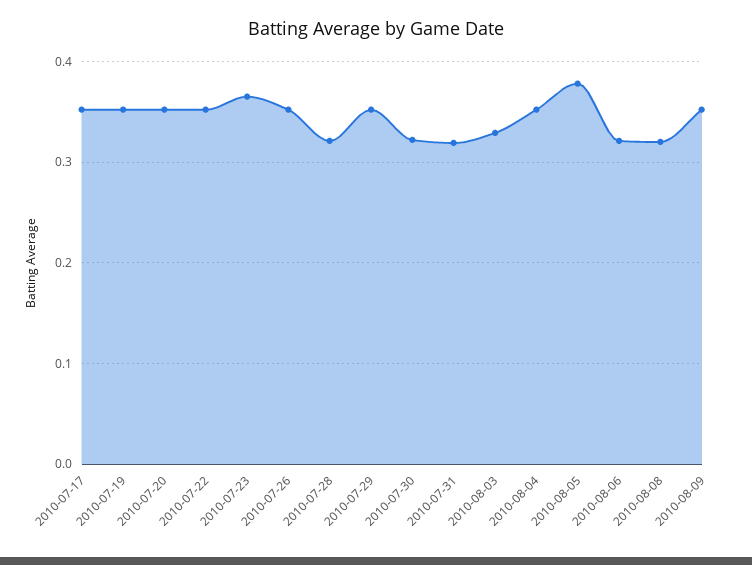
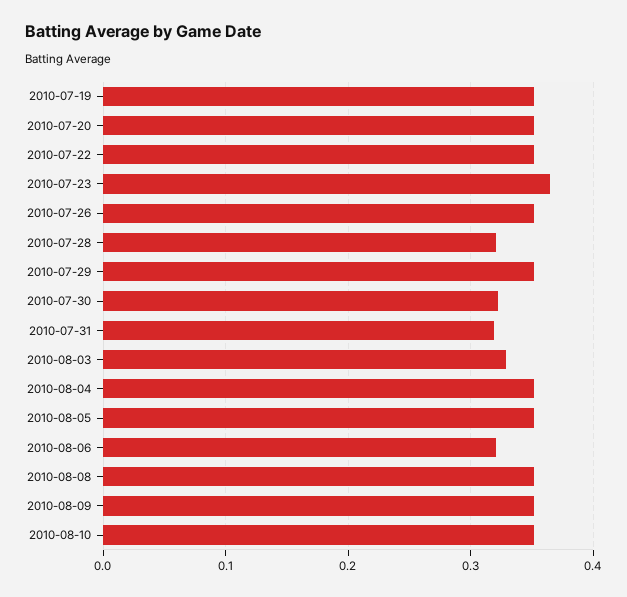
2010-07-17: 0.35 -> none
2010-08-05: 0.38 -> 0.35
2010-08-08: 0.32 -> 0.35
2010-08-10: none -> 0.35

